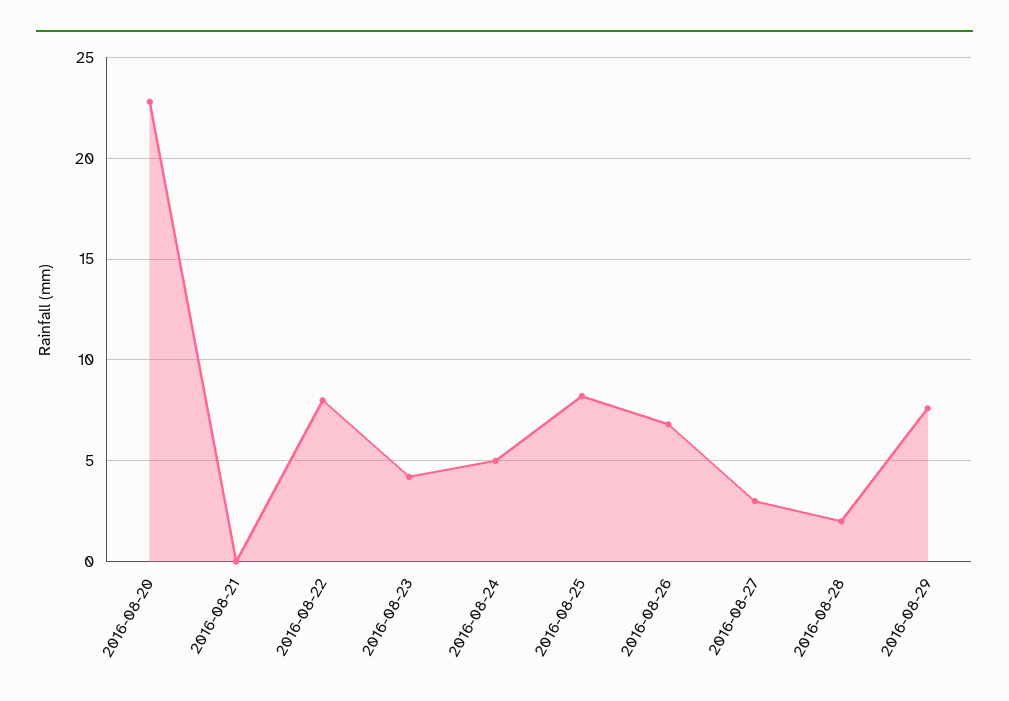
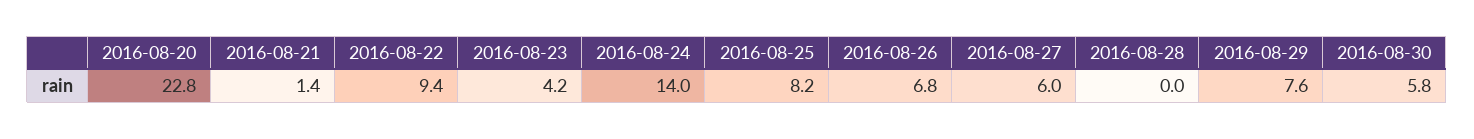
2016-08-21: 0 -> 1.4
2016-08-22: 8 -> 9.4
2016-08-24: 5 -> 14
2016-08-27: 3 -> 6
2016-08-28: 2 -> 0
2016-08-30: none -> 5.8

